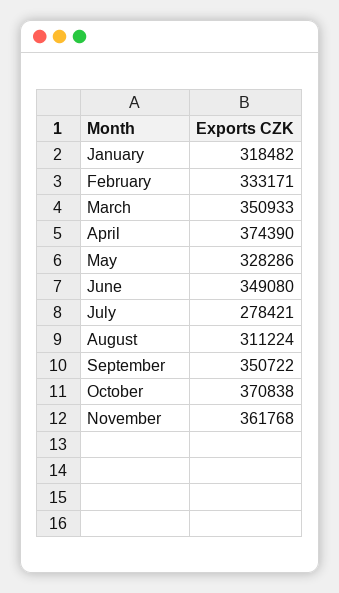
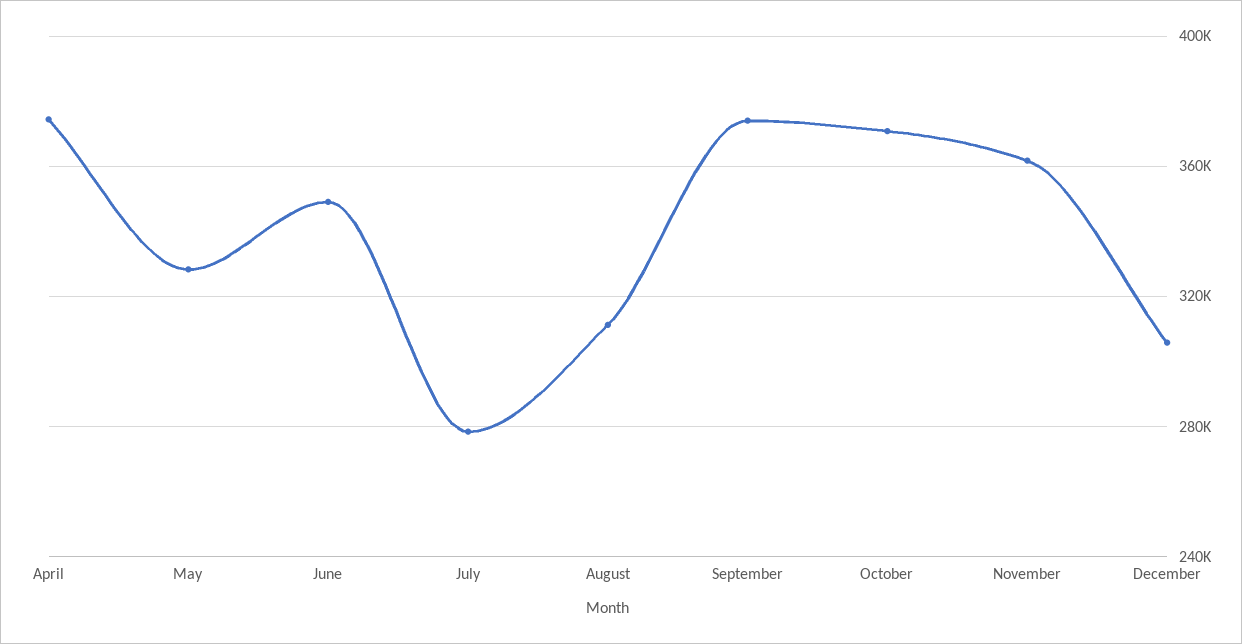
January: 318482 -> none
February: 333171 -> none
March: 350933 -> none
September: 350722 -> 375000
December: none -> 305000

